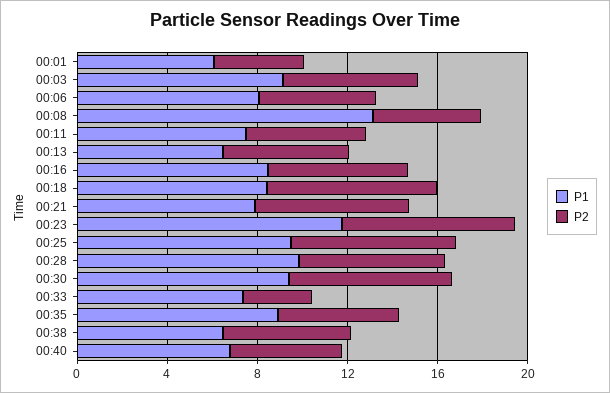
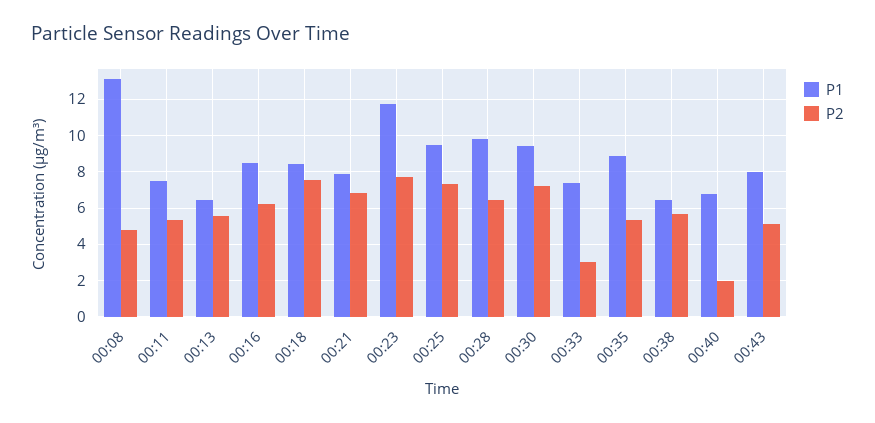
P1, 00:01: 6 -> none
P2, 00:01: 4 -> none
P1, 00:03: 9 -> none
P2, 00:03: 6 -> none
P1, 00:06: 8 -> none
P2, 00:06: 5 -> none
P2, 00:40: 5 -> 2
P1, 00:43: none -> 8
P2, 00:43: none -> 5

